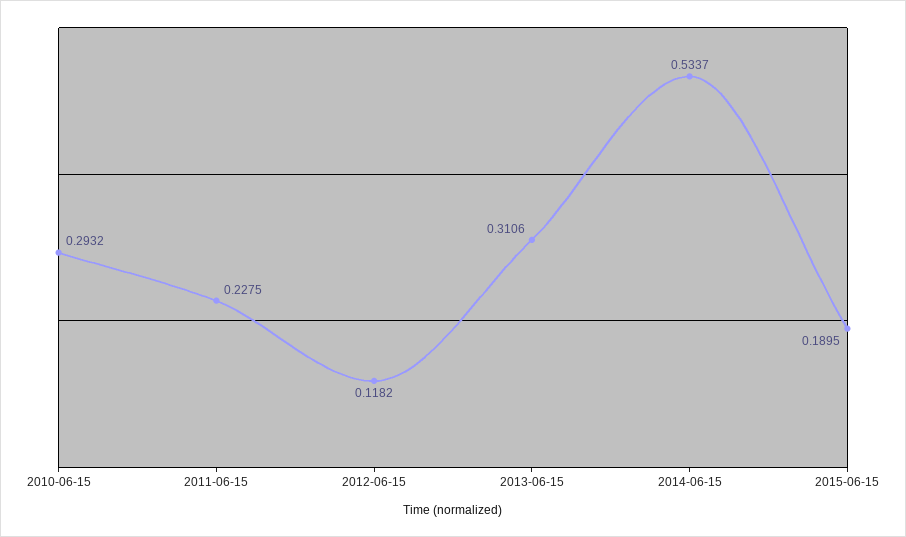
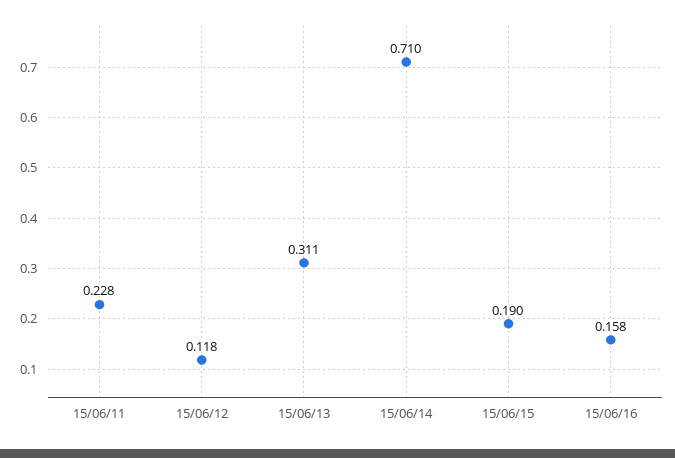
2010-06-15: 0.2932 -> none
2014-06-15: 0.5337 -> 0.71
15/06/16: none -> 0.158

